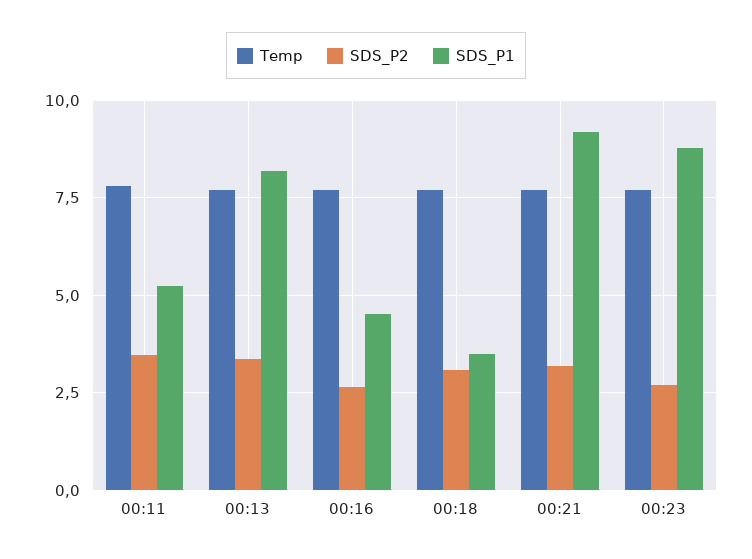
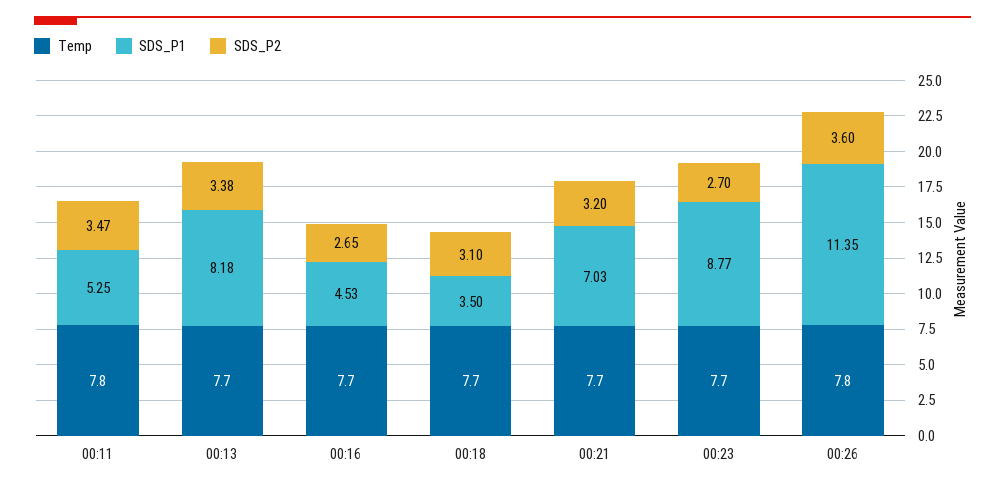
SDS_P1, 00:21: 9.25 -> 7.03
Temp, 00:26: none -> 7.8
SDS_P1, 00:26: none -> 11.35
SDS_P2, 00:26: none -> 3.6

